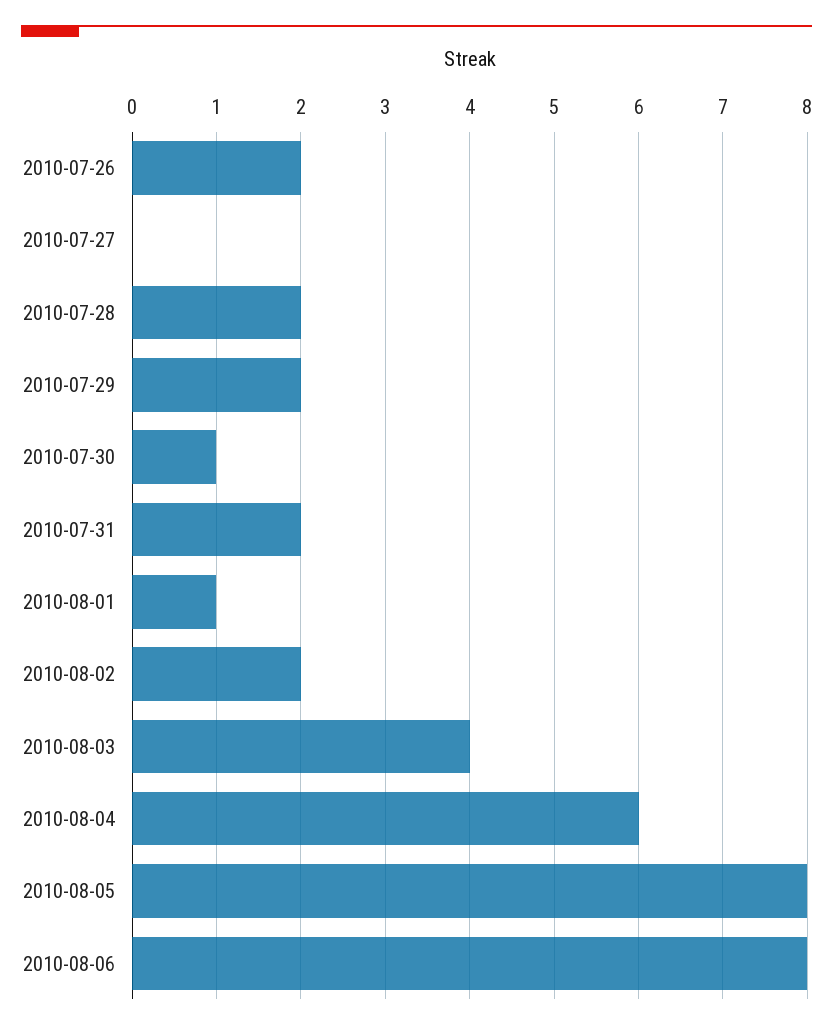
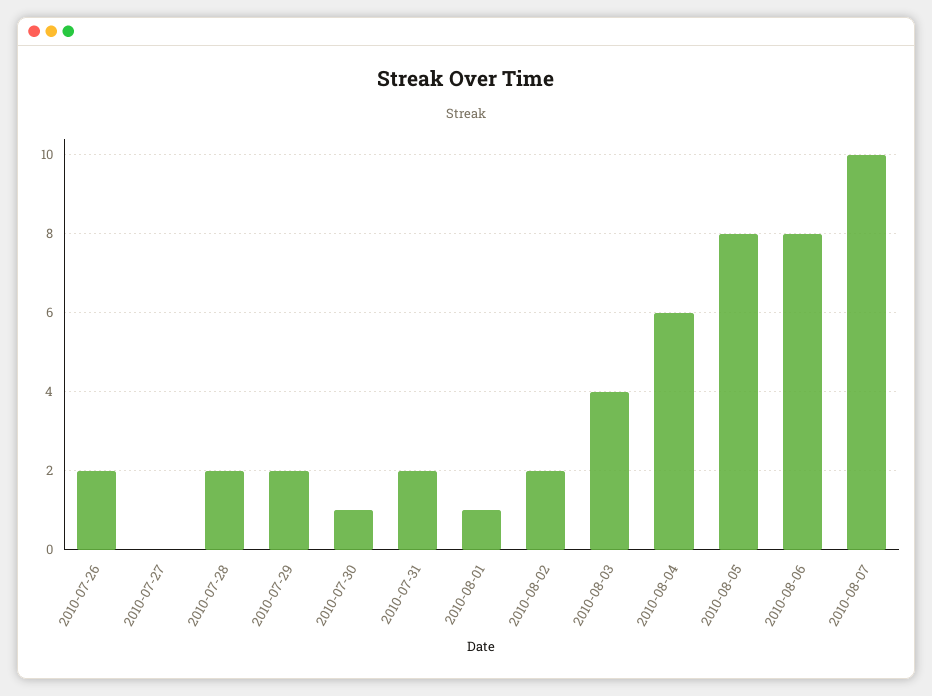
2010-08-07: none -> 10

